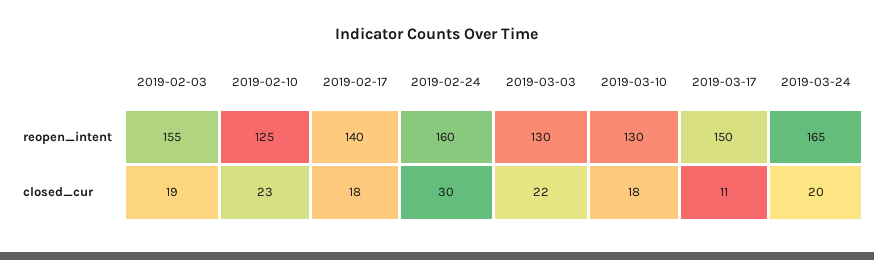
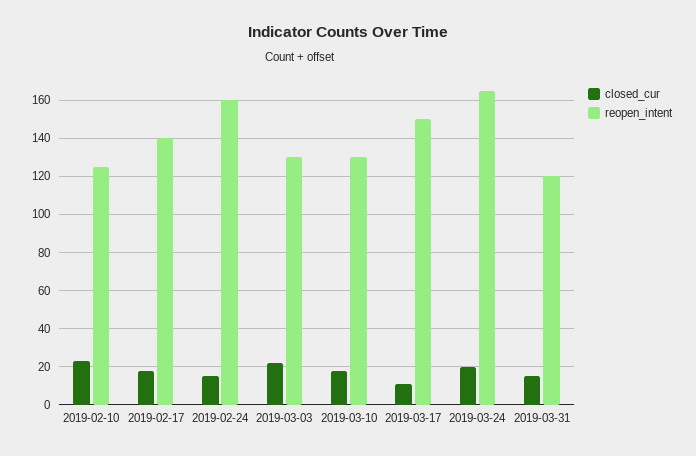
reopen_intent, 2019-02-03: 155 -> none
closed_cur, 2019-02-03: 19 -> none
closed_cur, 2019-02-24: 30 -> 15
closed_cur, 2019-03-31: none -> 15
reopen_intent, 2019-03-31: none -> 120

